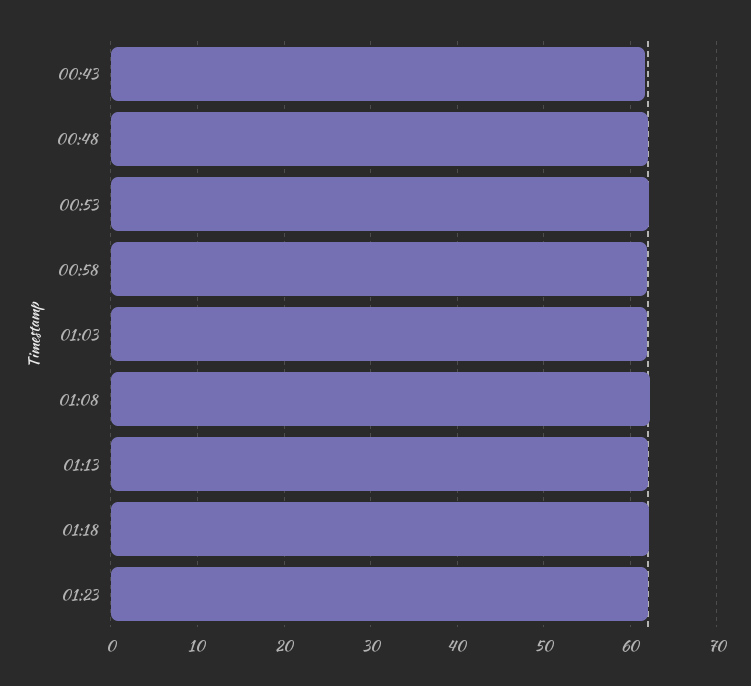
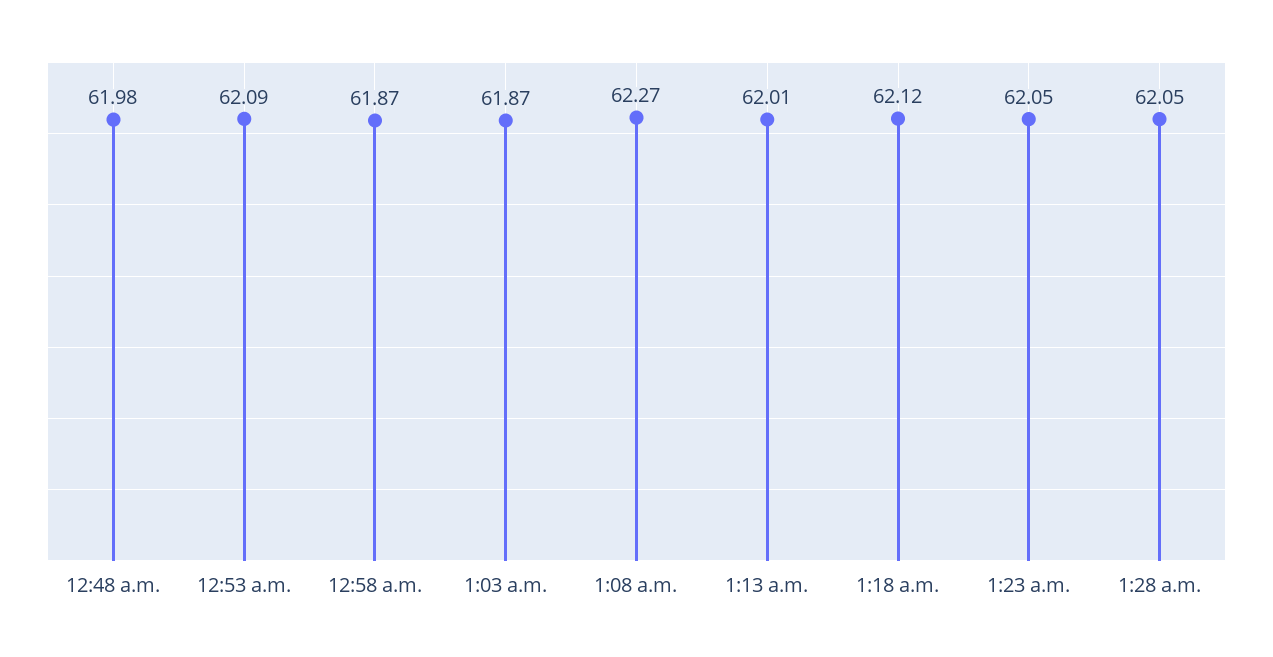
00:43: 62 -> none
1:28 a.m.: none -> 62.05

